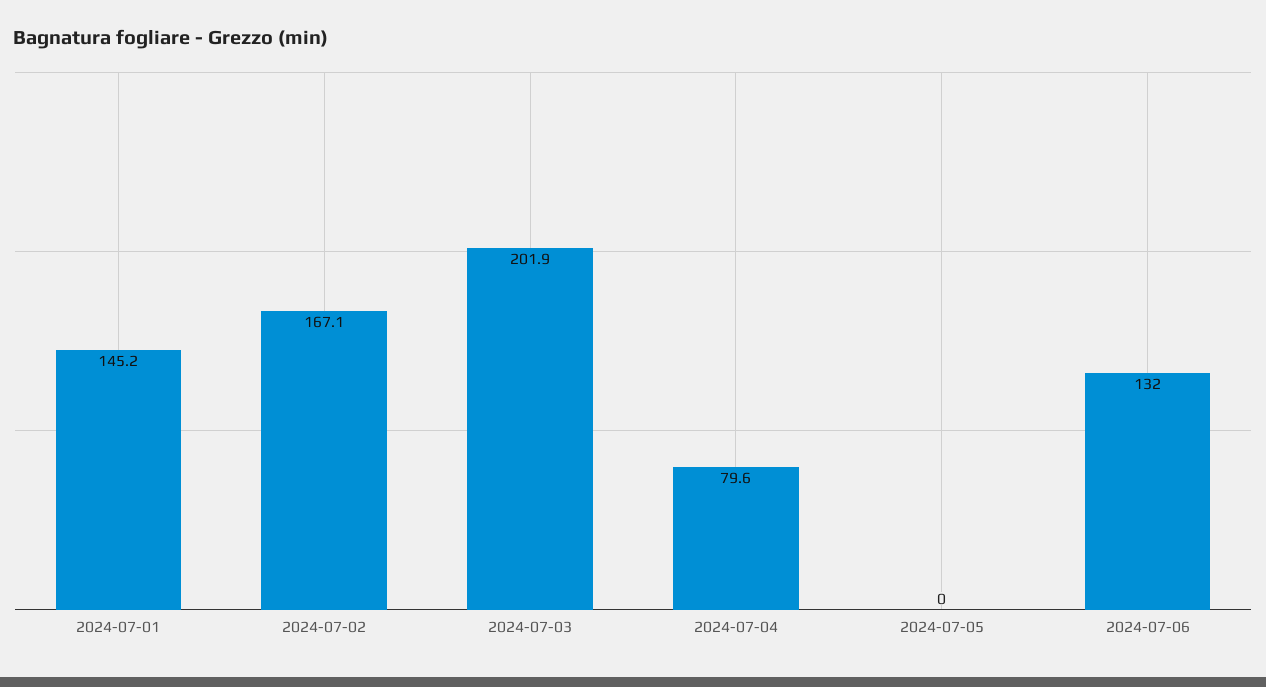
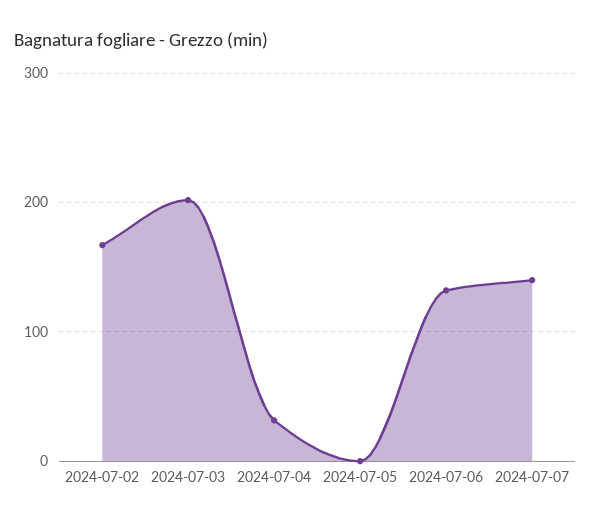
2024-07-01: 145.2 -> none
2024-07-04: 79.6 -> 30
2024-07-07: none -> 140

